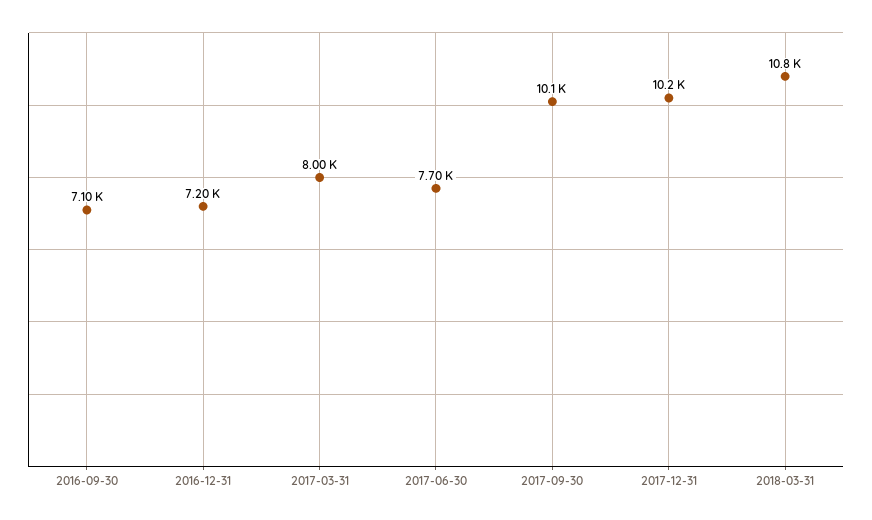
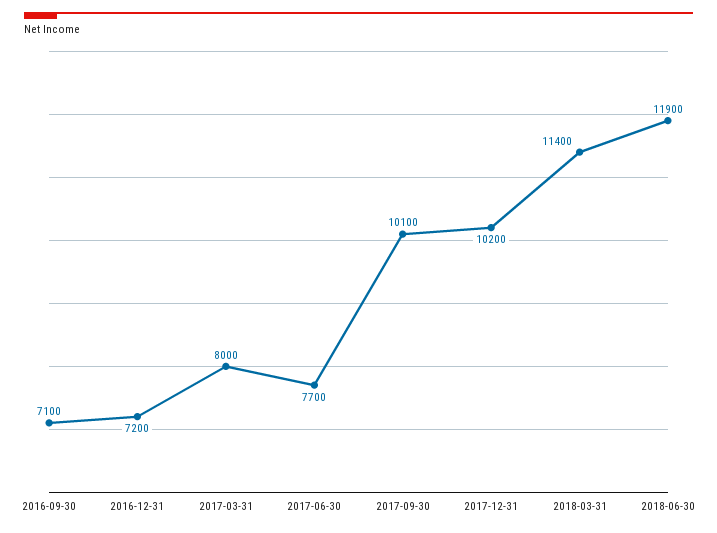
2018-03-31: 10800 -> 11400
2018-06-30: none -> 11900

